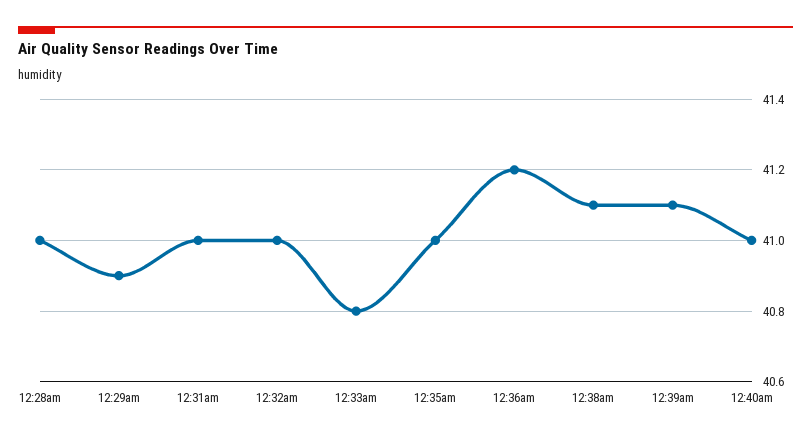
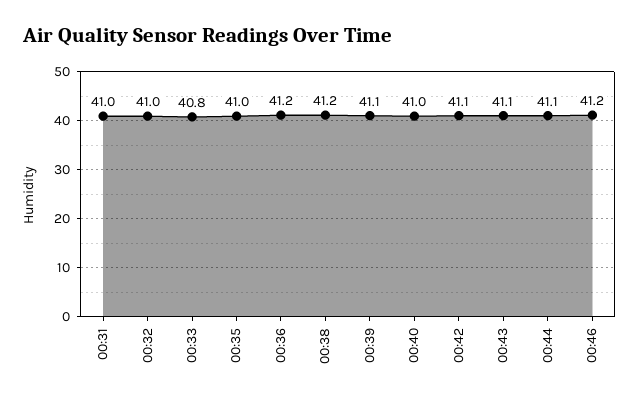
12:28am: 41 -> none
12:29am: 40.9 -> none
12:38am: 41.1 -> 41.2
00:42: none -> 41.1
00:43: none -> 41.1
00:44: none -> 41.1
00:46: none -> 41.2

